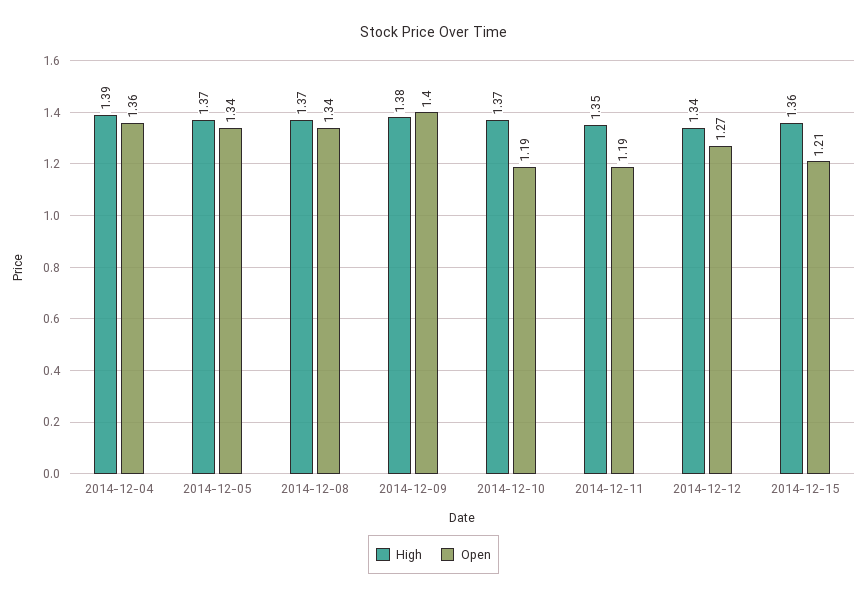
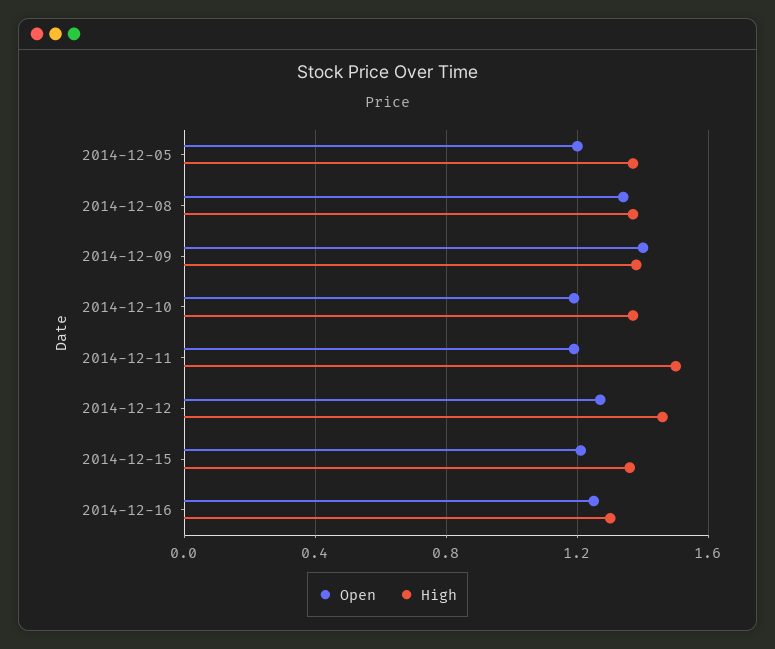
High, 2014-12-04: 1.39 -> none
Open, 2014-12-04: 1.36 -> none
Open, 2014-12-05: 1.34 -> 1.2
High, 2014-12-11: 1.35 -> 1.5
High, 2014-12-12: 1.34 -> 1.45
Open, 2014-12-16: none -> 1.25
High, 2014-12-16: none -> 1.3

